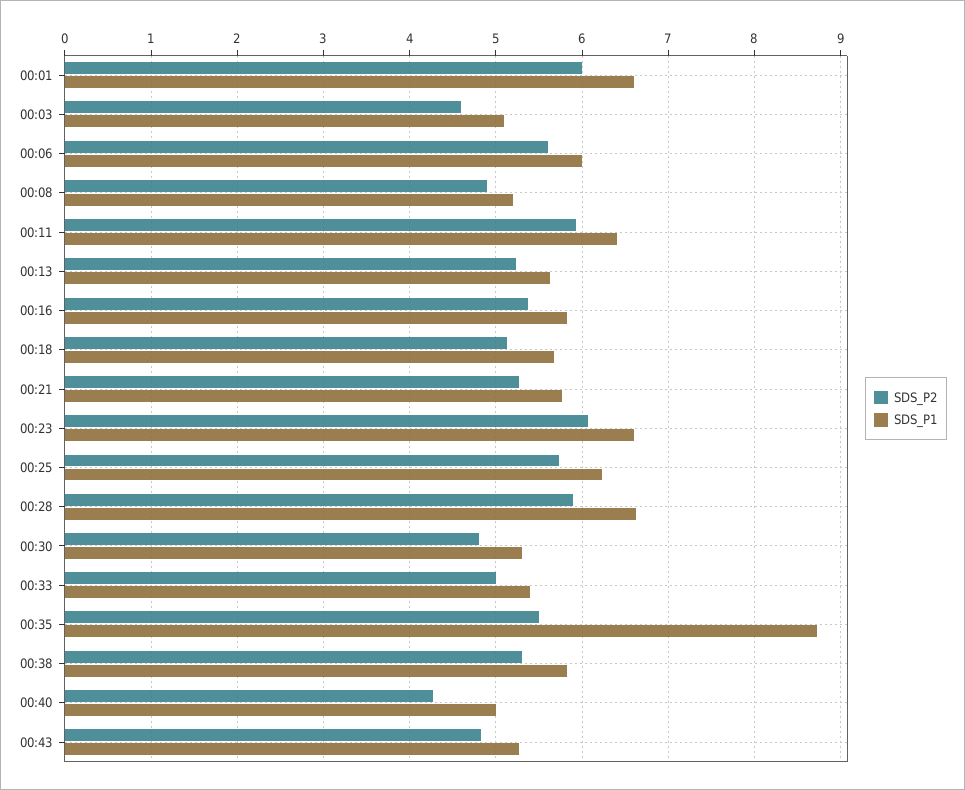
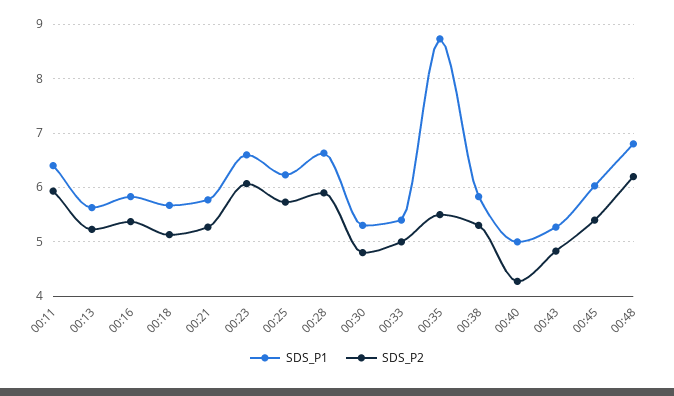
SDS_P2, 00:01: 6 -> none
SDS_P1, 00:01: 6.6 -> none
SDS_P2, 00:03: 4.6 -> none
SDS_P1, 00:03: 5.1 -> none
SDS_P2, 00:06: 5.6 -> none
SDS_P1, 00:06: 6 -> none
SDS_P2, 00:08: 4.9 -> none
SDS_P1, 00:08: 5.2 -> none
SDS_P1, 00:45: none -> 6
SDS_P2, 00:45: none -> 5.4
SDS_P1, 00:48: none -> 6.8
SDS_P2, 00:48: none -> 6.2

